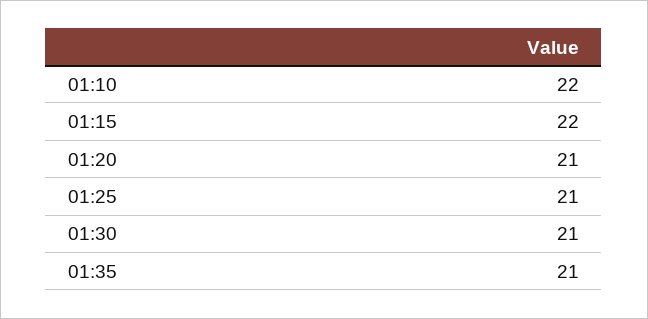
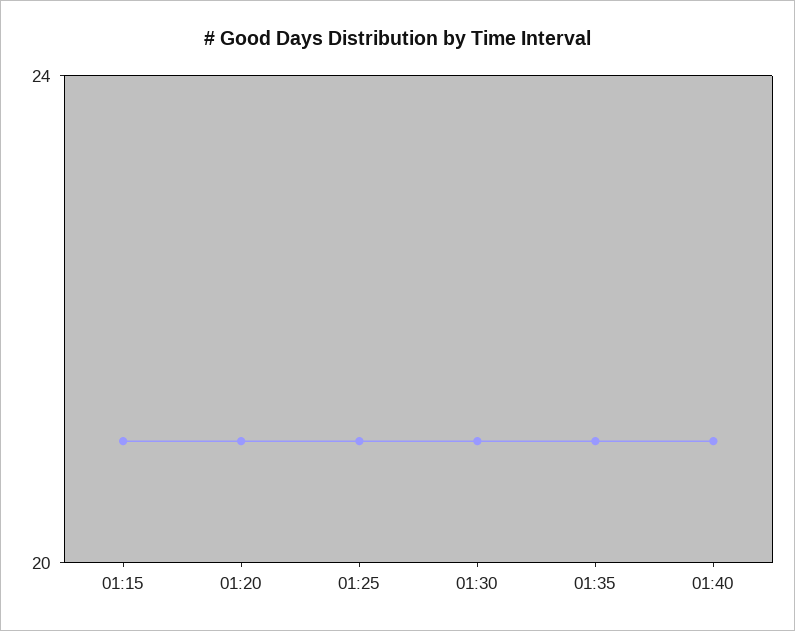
01:10: 22 -> none
01:15: 22 -> 21
01:40: none -> 21

